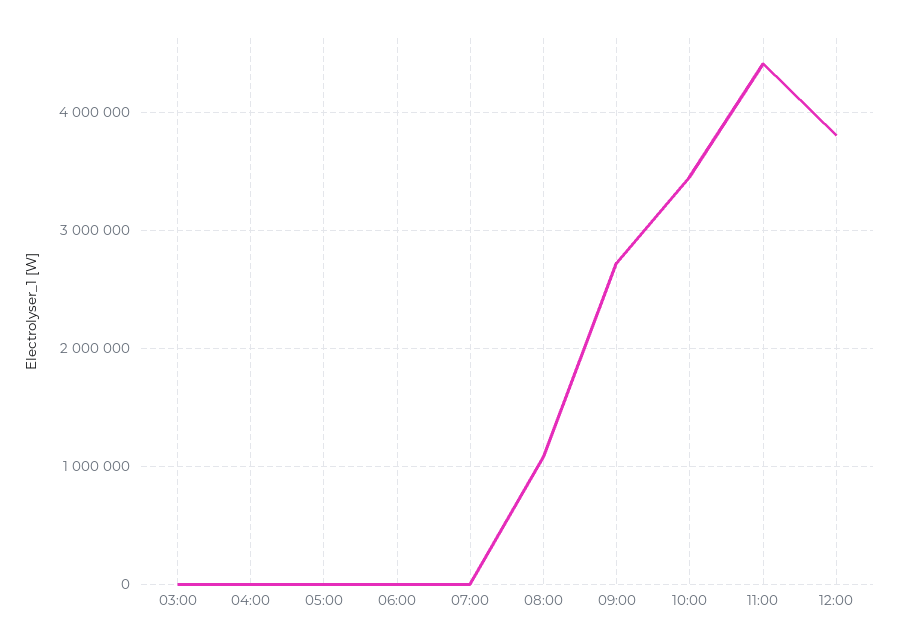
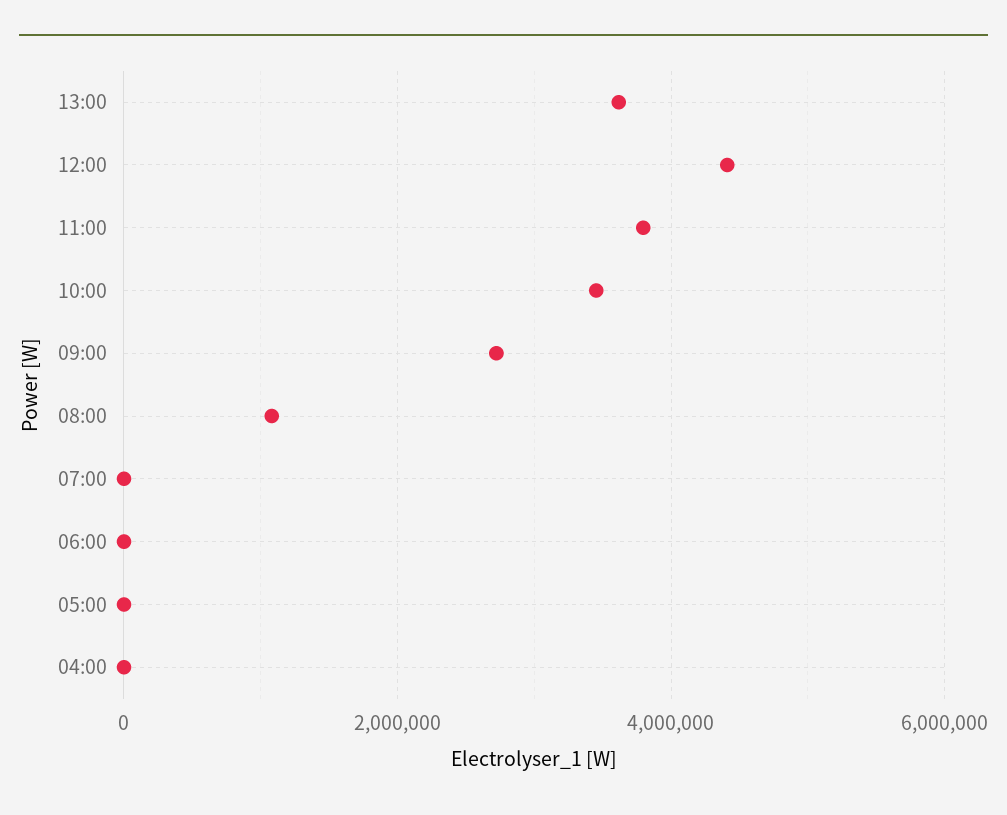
03:00: 0 -> none
11:00: 4400000 -> 3800000
12:00: 3800000 -> 4400000
13:00: none -> 3600000

